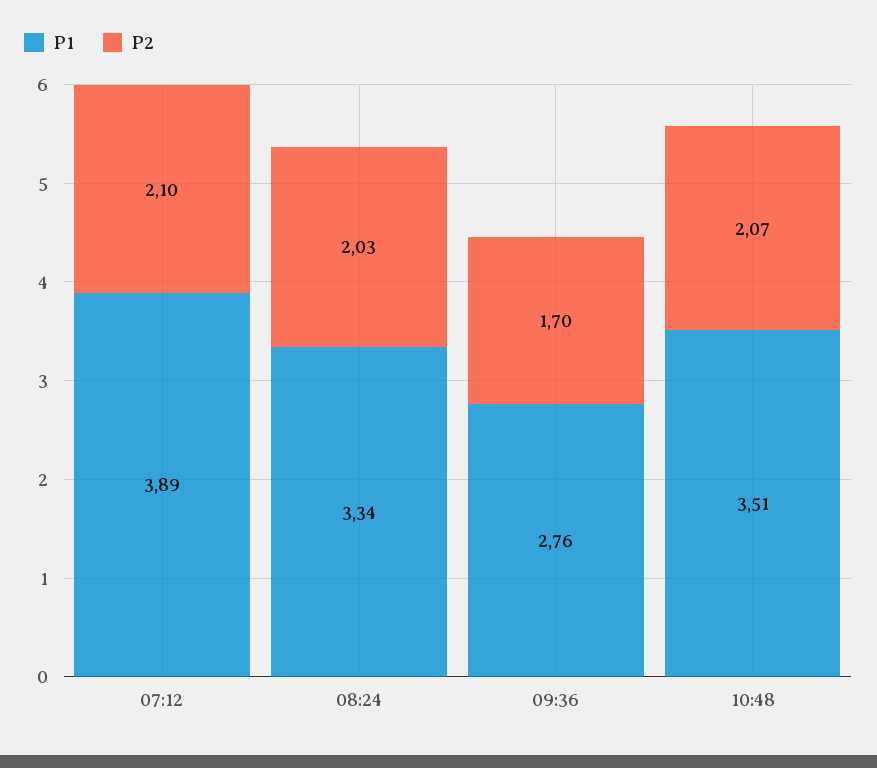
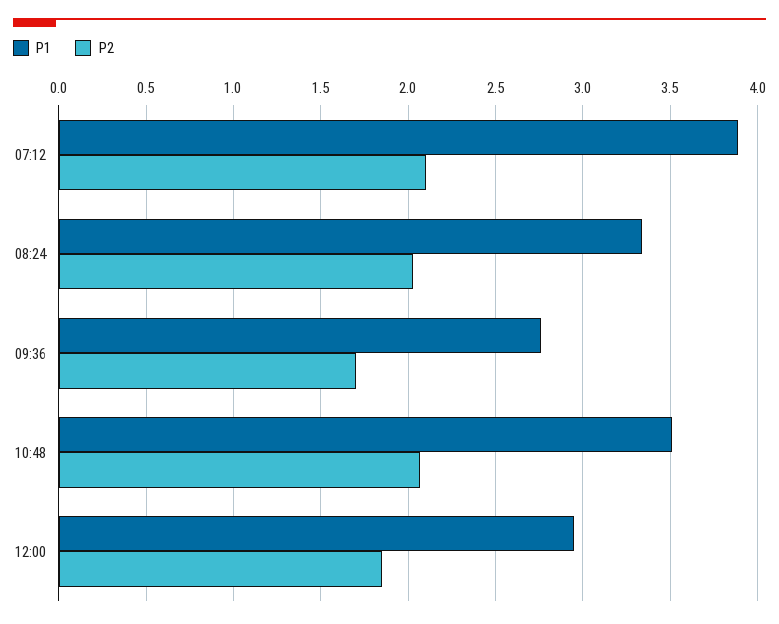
P1, 12:00: none -> 2.95
P2, 12:00: none -> 1.85

